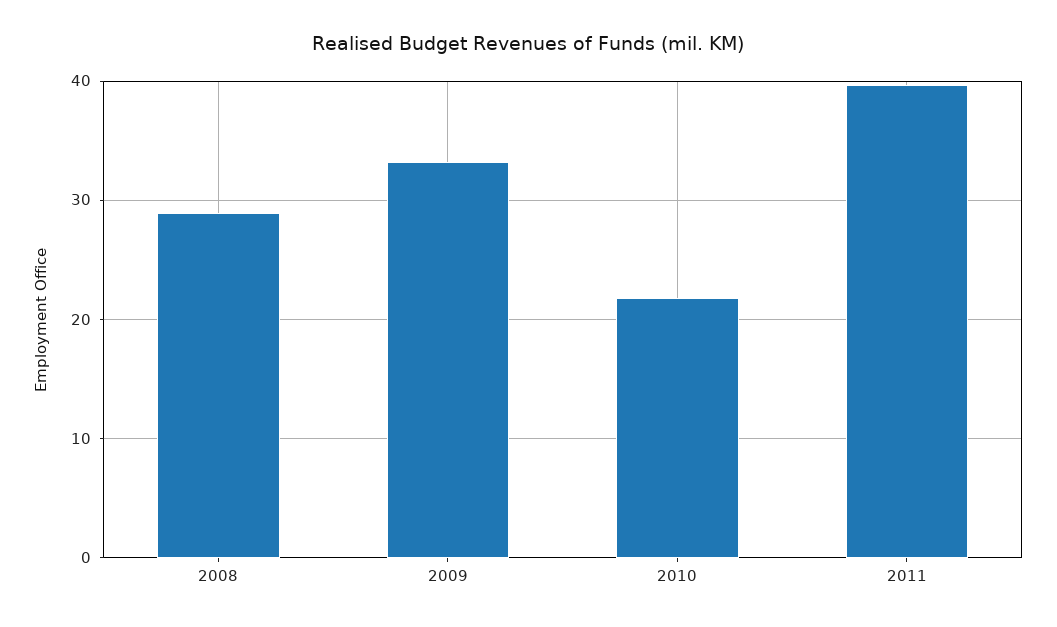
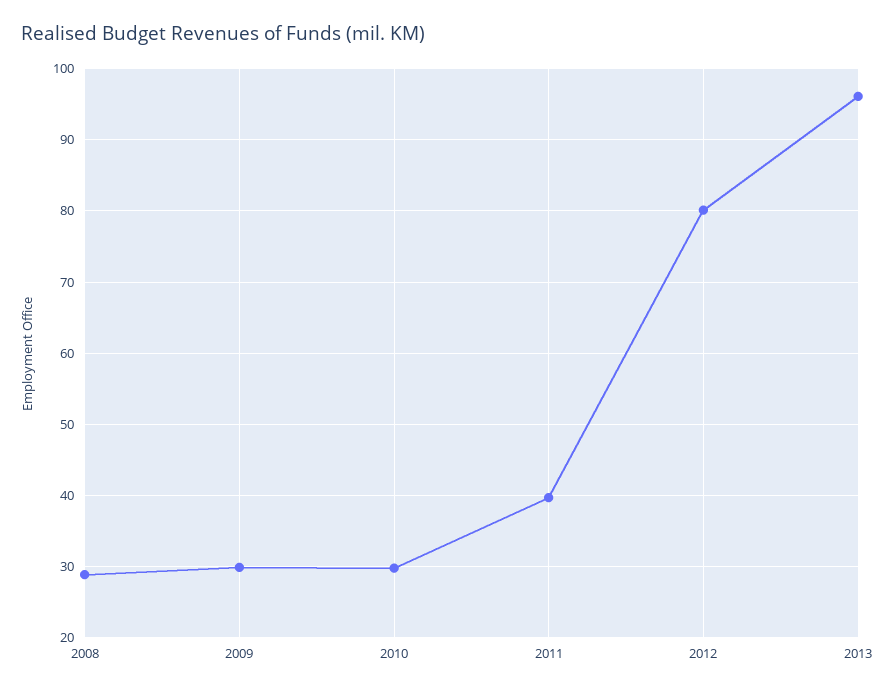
2009: 33 -> 30
2010: 22 -> 30
2012: none -> 80
2013: none -> 96

